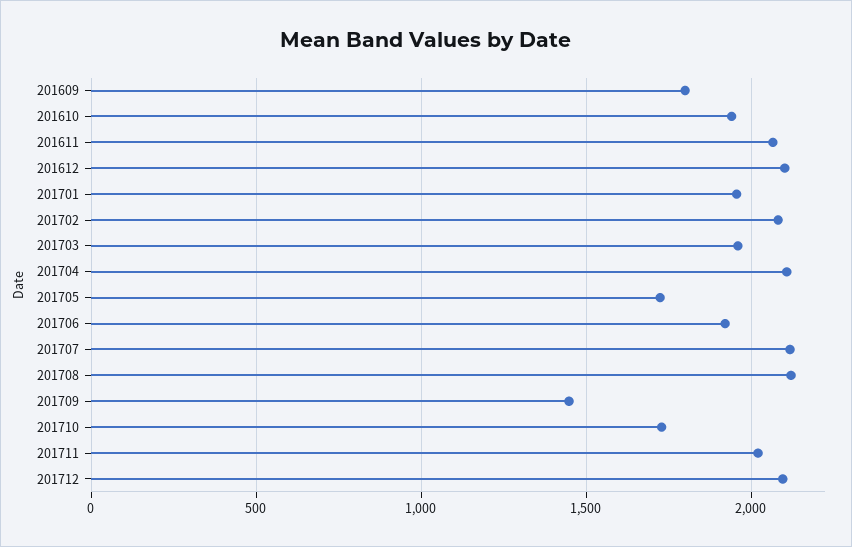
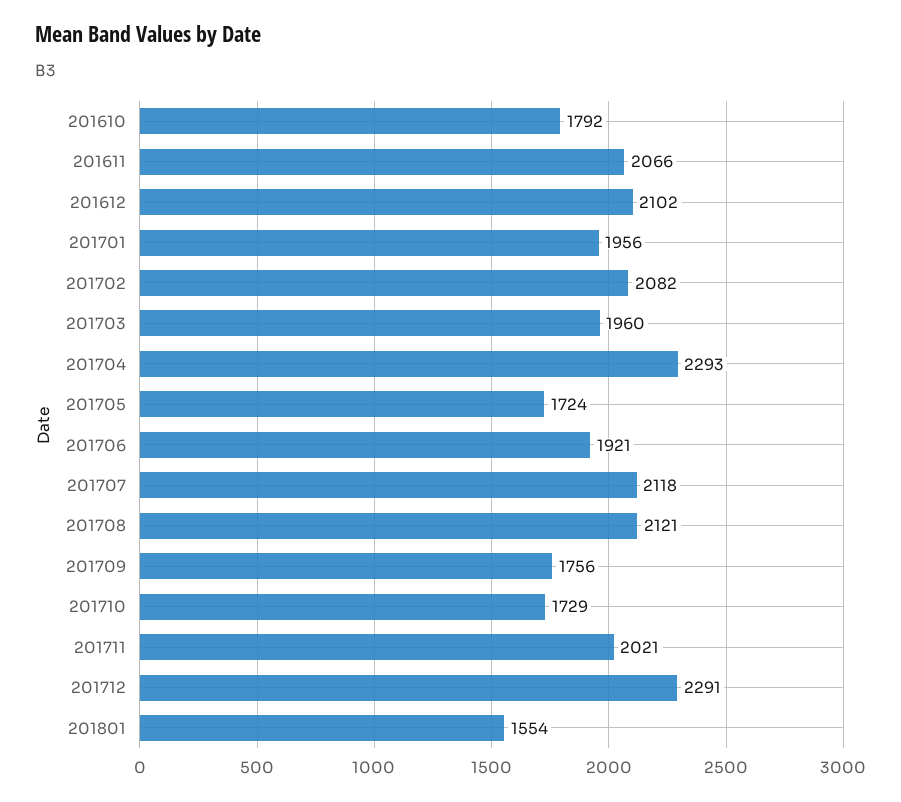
201609: 1800 -> none
201610: 1950 -> 1792
201704: 2100 -> 2293
201709: 1450 -> 1756
201712: 2100 -> 2291
201801: none -> 1554

